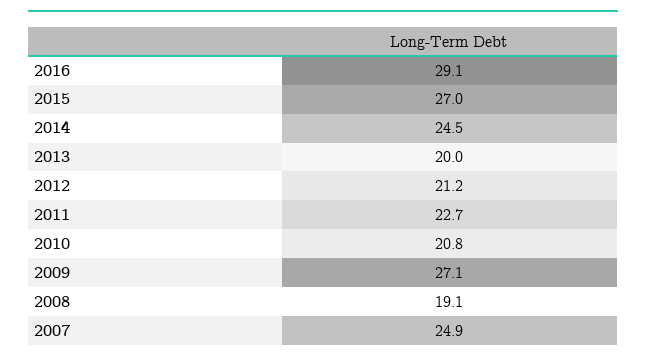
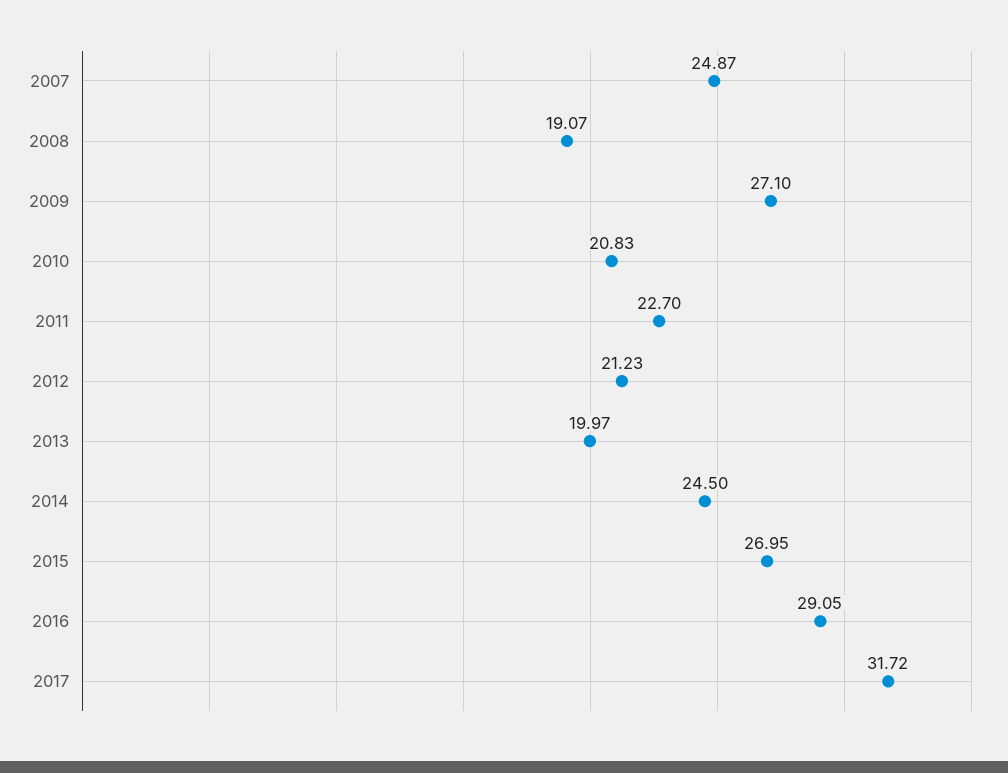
2017: none -> 31.72

